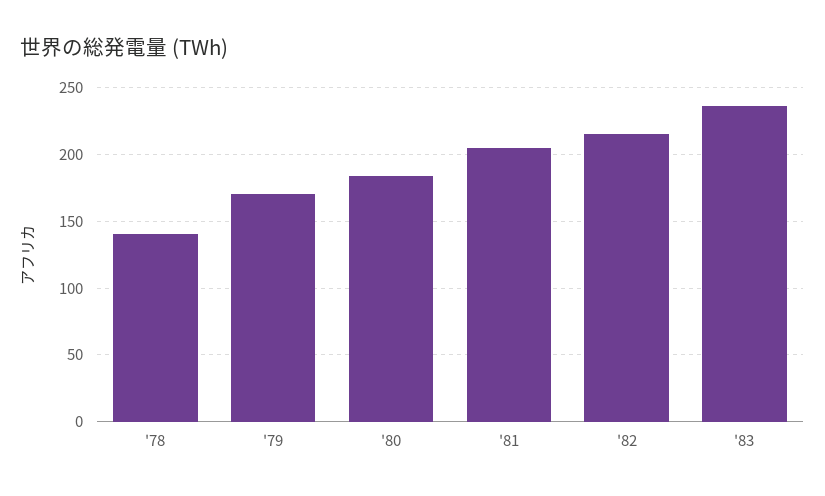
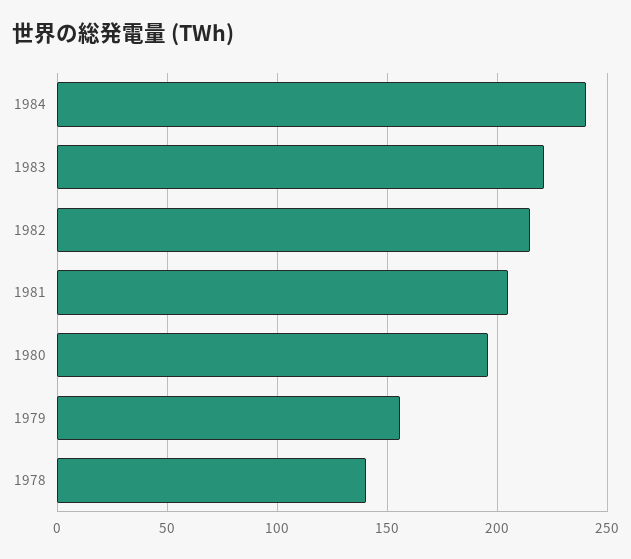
'79: 170 -> 155
'80: 185 -> 195
'83: 235 -> 220
1984: none -> 240

